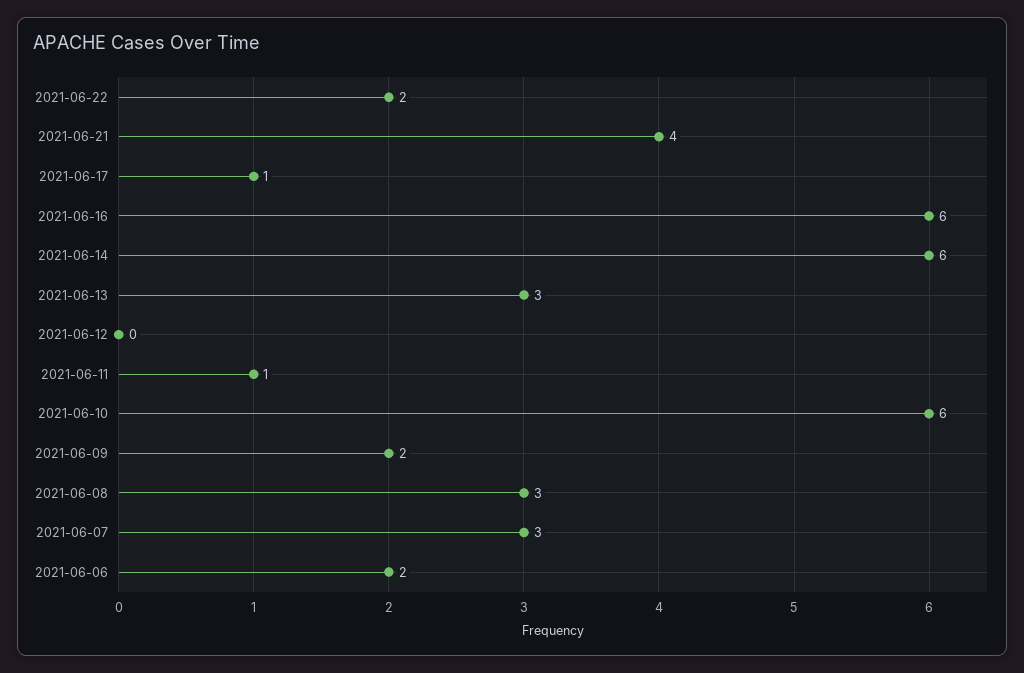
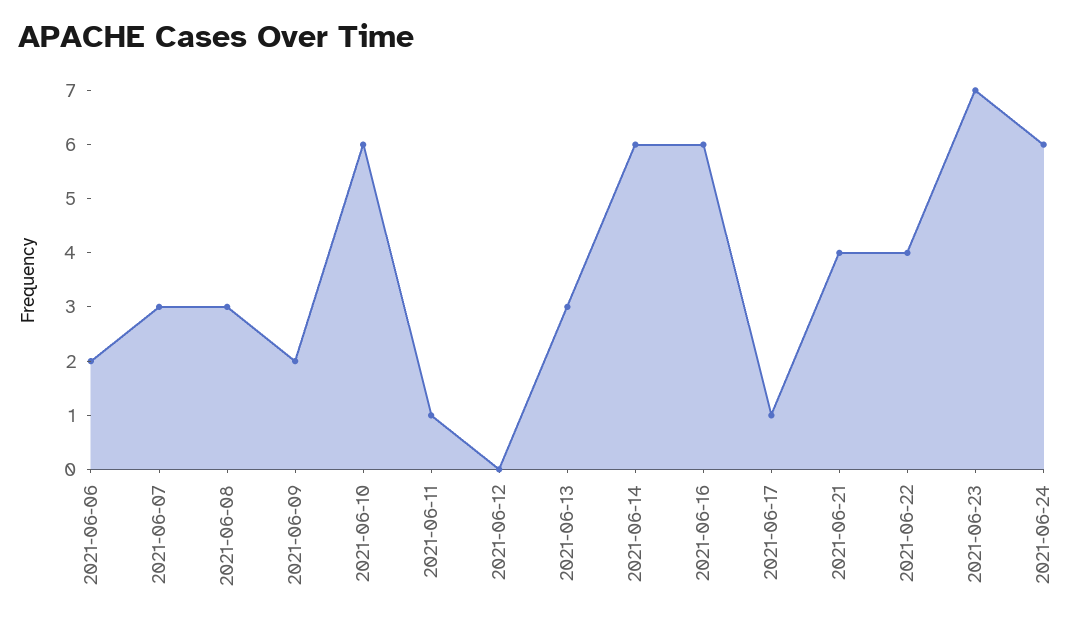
2021-06-22: 2 -> 4
2021-06-23: none -> 7
2021-06-24: none -> 6

